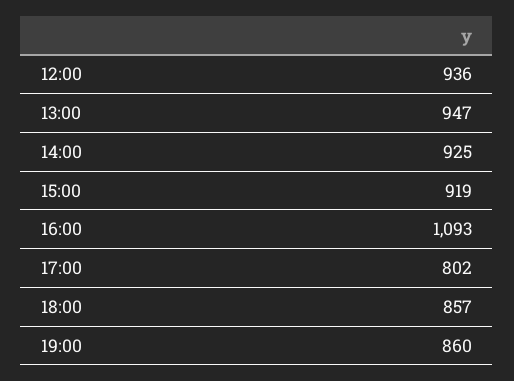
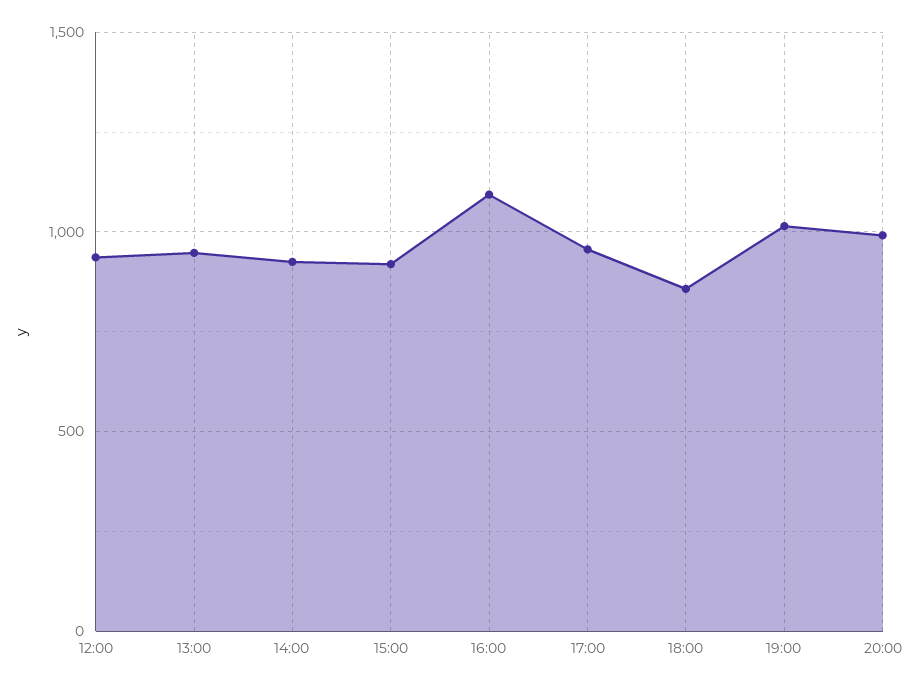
17:00: 802 -> 950
19:00: 860 -> 1000
20:00: none -> 1000

